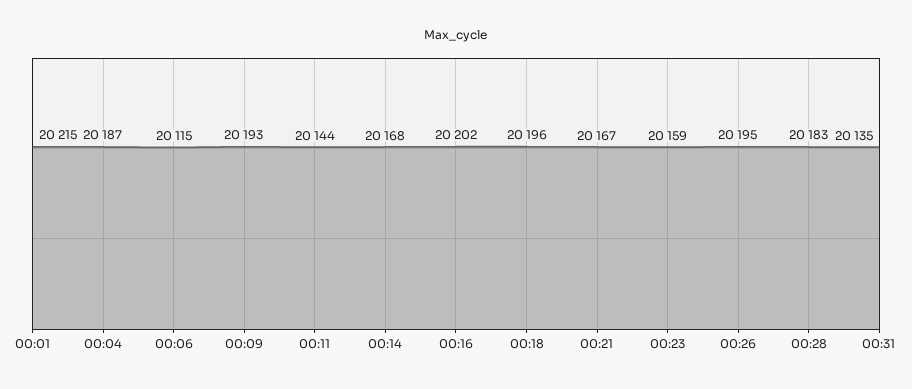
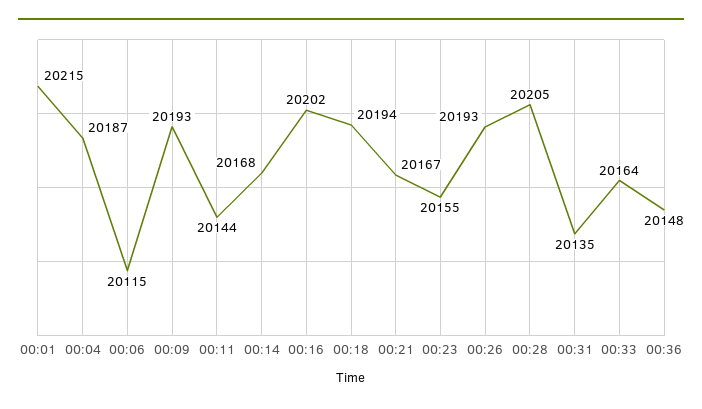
00:18: 20196 -> 20194
00:23: 20159 -> 20155
00:26: 20195 -> 20193
00:28: 20183 -> 20205
00:33: none -> 20164
00:36: none -> 20148

